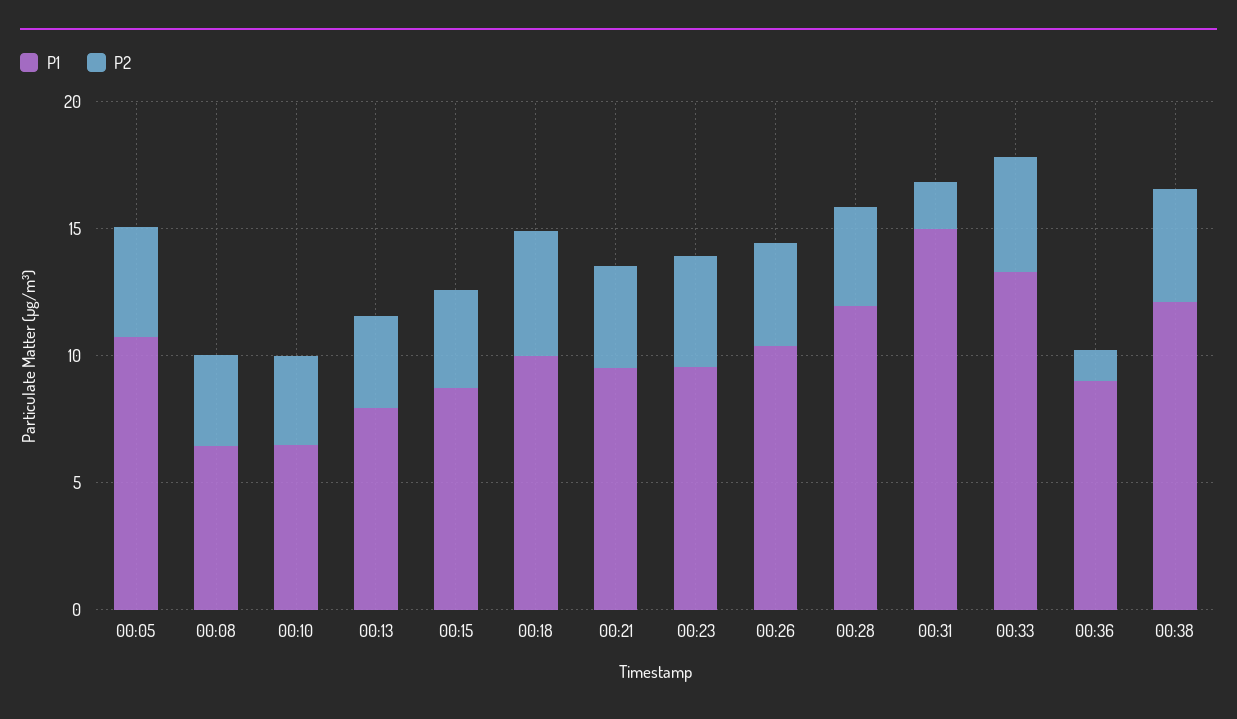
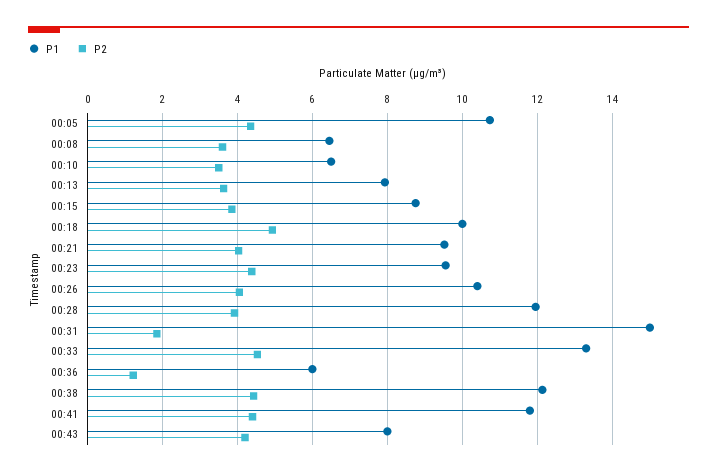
P1, 00:36: 9 -> 6
P1, 00:41: none -> 11.8
P2, 00:41: none -> 4.4
P1, 00:43: none -> 8
P2, 00:43: none -> 4.2

